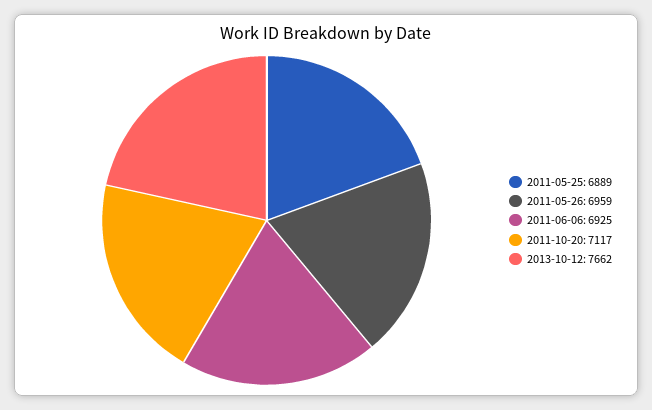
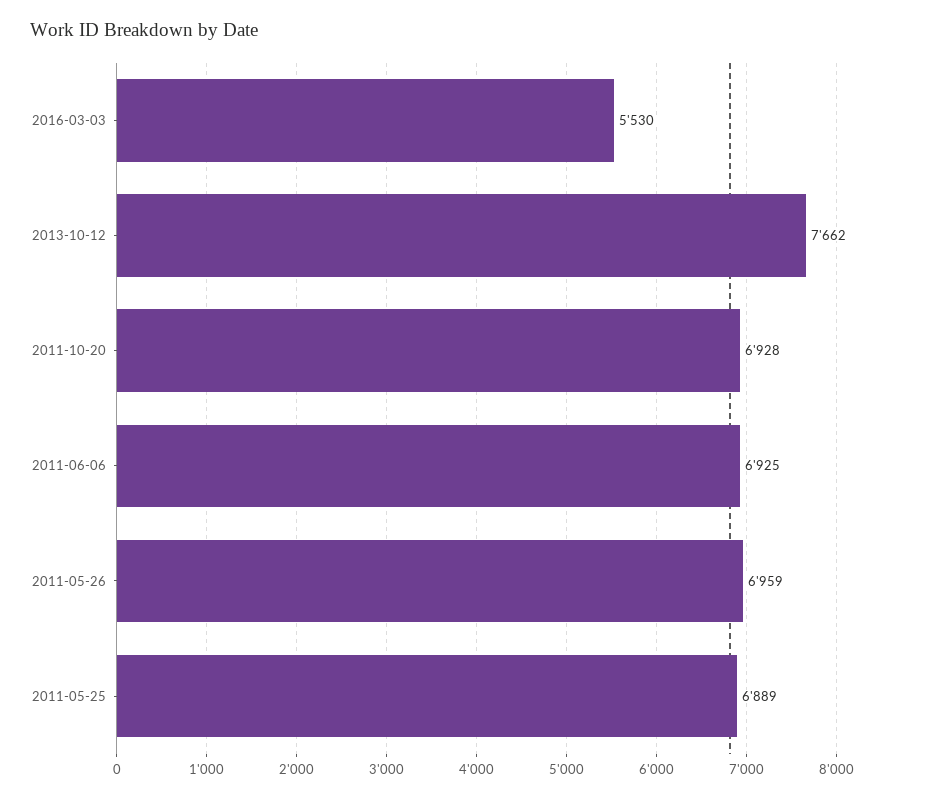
2011-10-20: 7117 -> 6928
2016-03-03: none -> 5530

